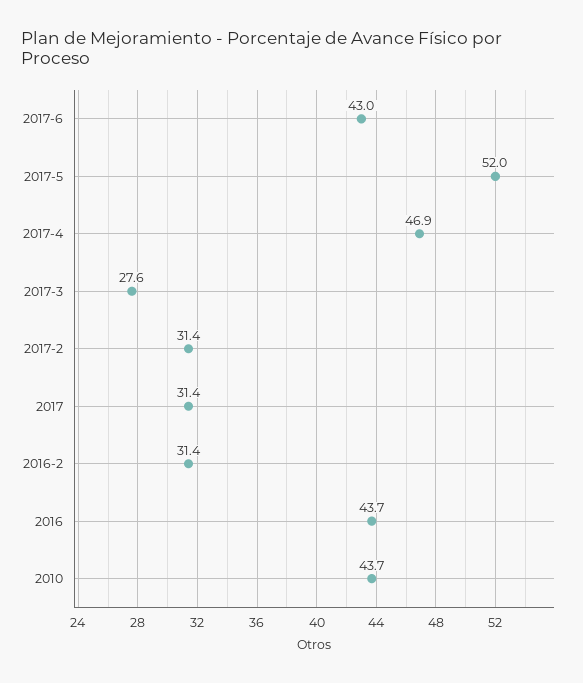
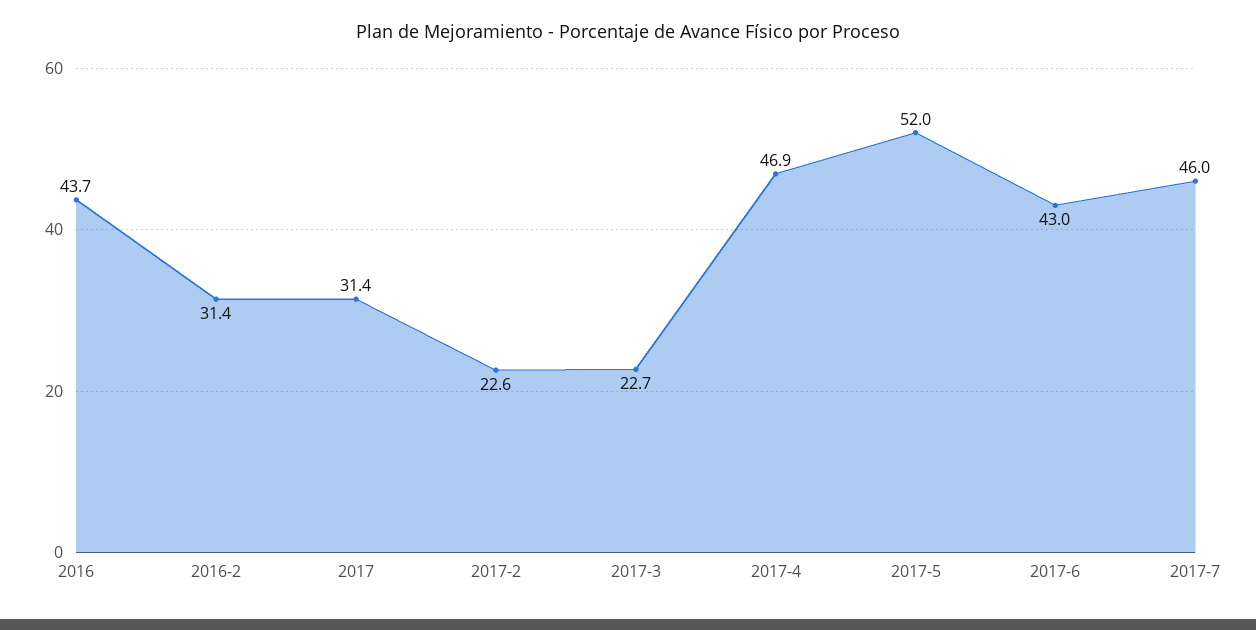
2017-3: 27.6 -> 22.7
2017-2: 31.4 -> 22.6
2010: 43.7 -> none
2017-7: none -> 46

